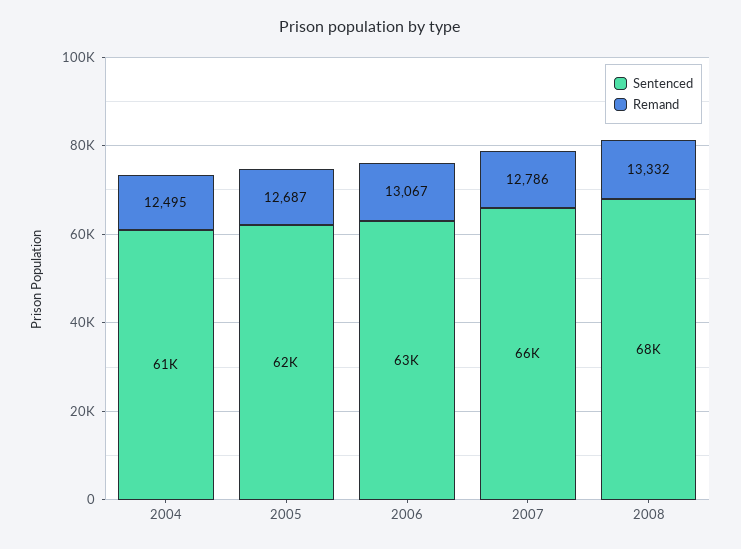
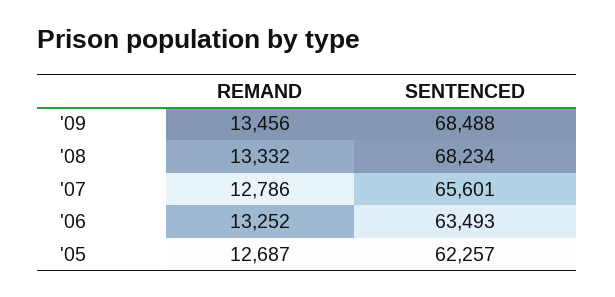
Sentenced, 2004: 61000 -> none
Remand, 2004: 12495 -> none
Remand, 2006: 13067 -> 13252
Remand, '09: none -> 13456
Sentenced, '09: none -> 68488

